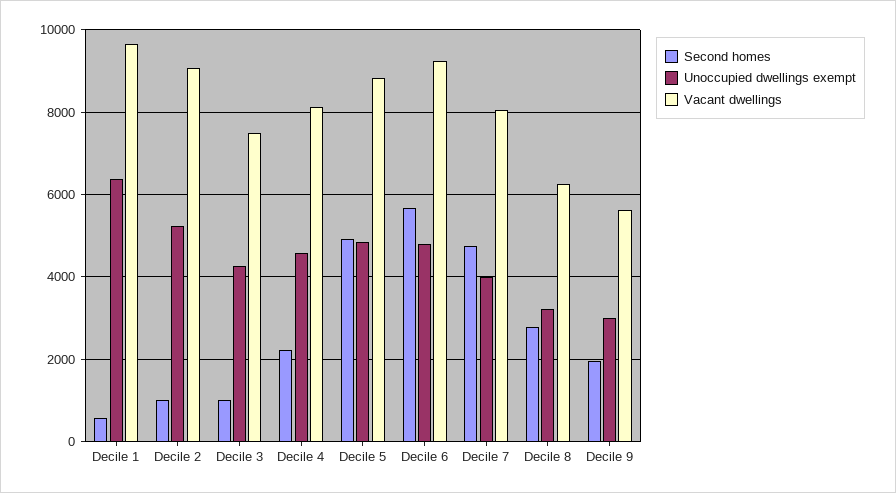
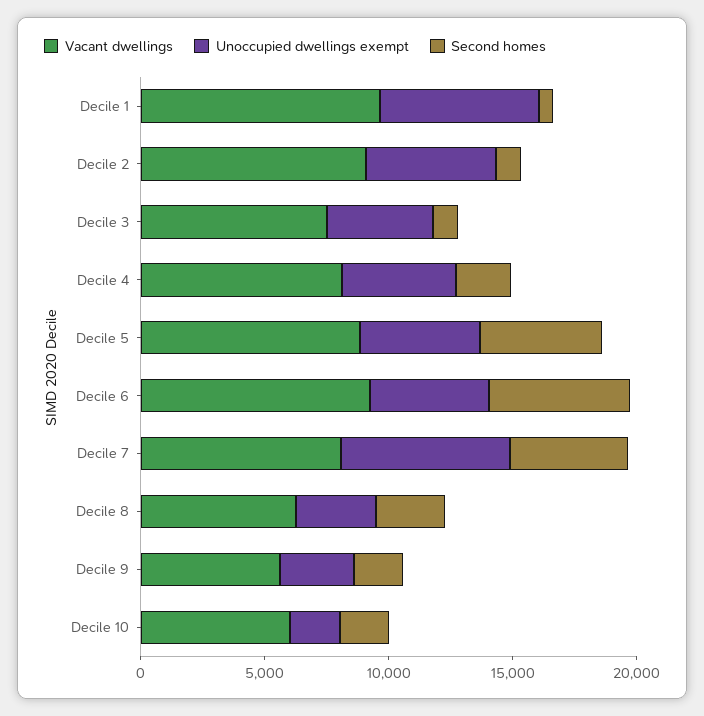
Unoccupied dwellings exempt, Decile 7: 4000 -> 7000
Vacant dwellings, Decile 10: none -> 6000
Unoccupied dwellings exempt, Decile 10: none -> 2000
Second homes, Decile 10: none -> 2000

